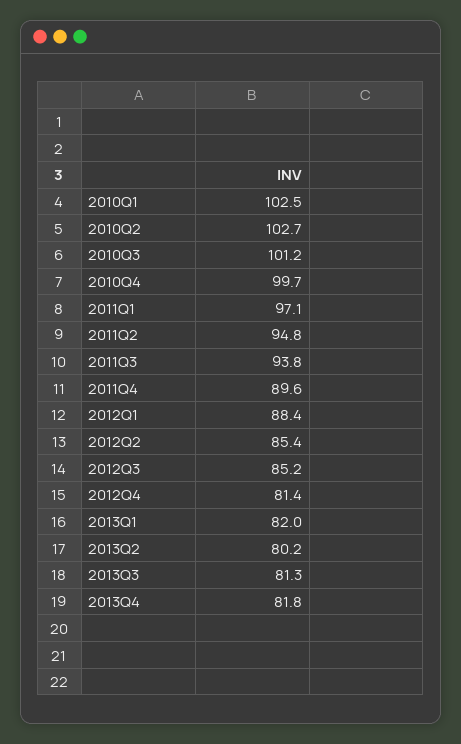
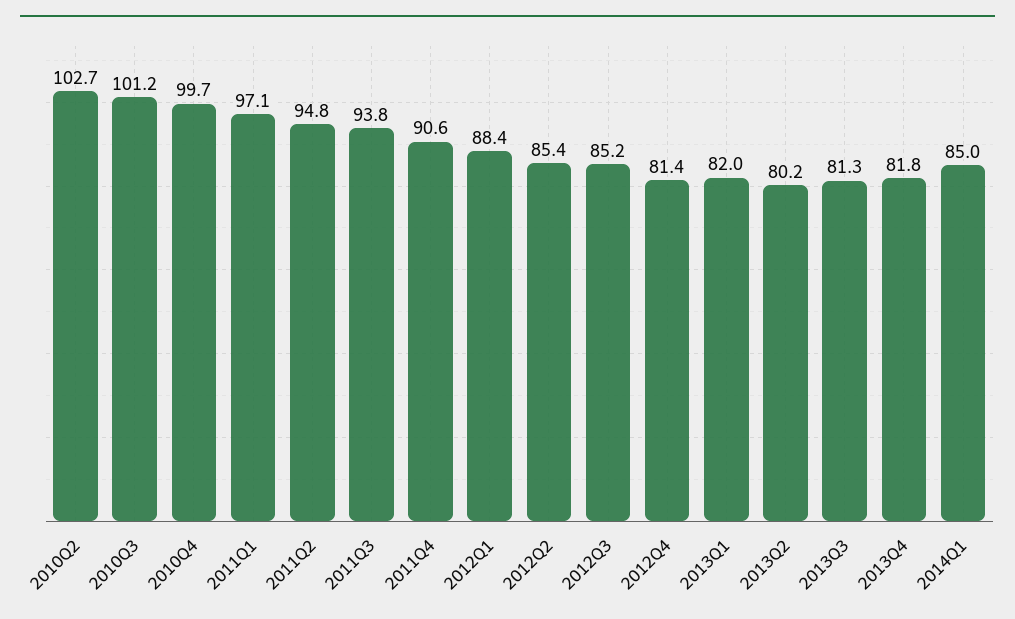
2010Q1: 102.5 -> none
2011Q4: 89.6 -> 90.6
2014Q1: none -> 85

